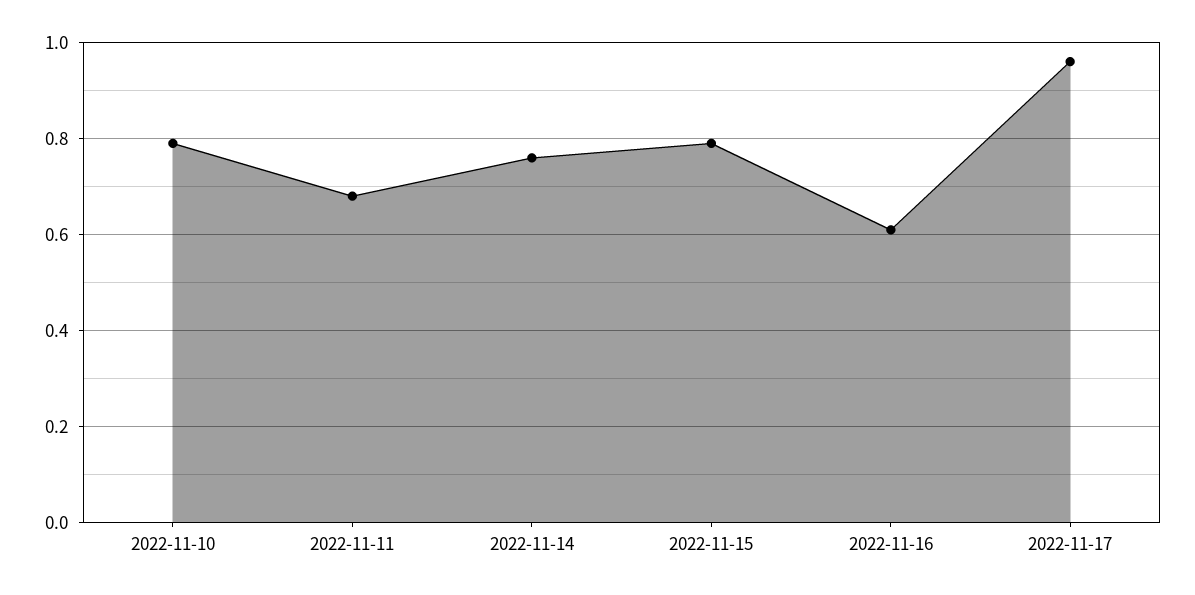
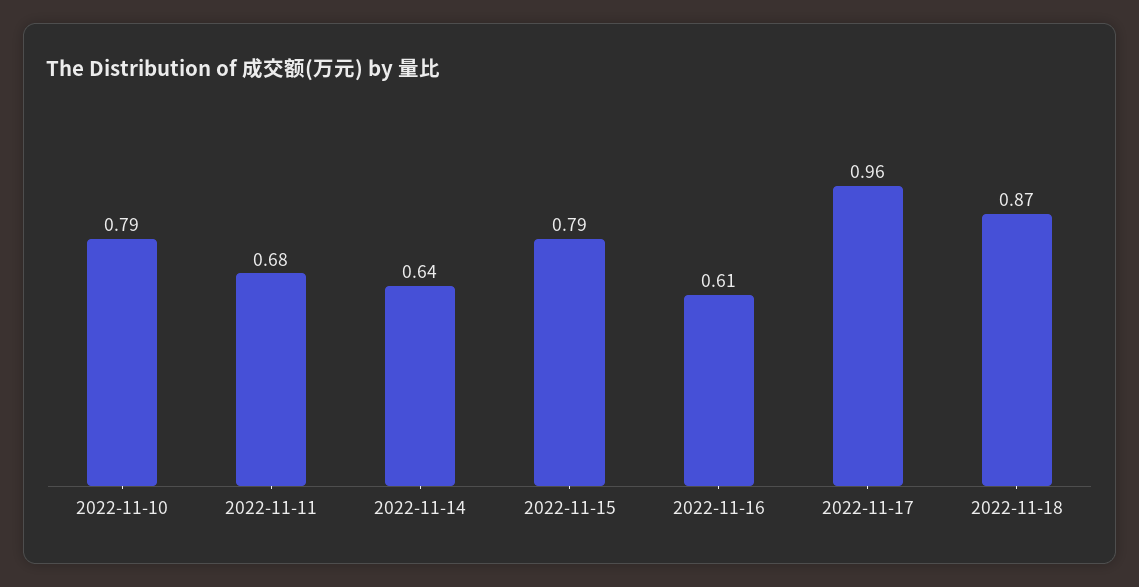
2022-11-14: 0.75 -> 0.64
2022-11-18: none -> 0.87

